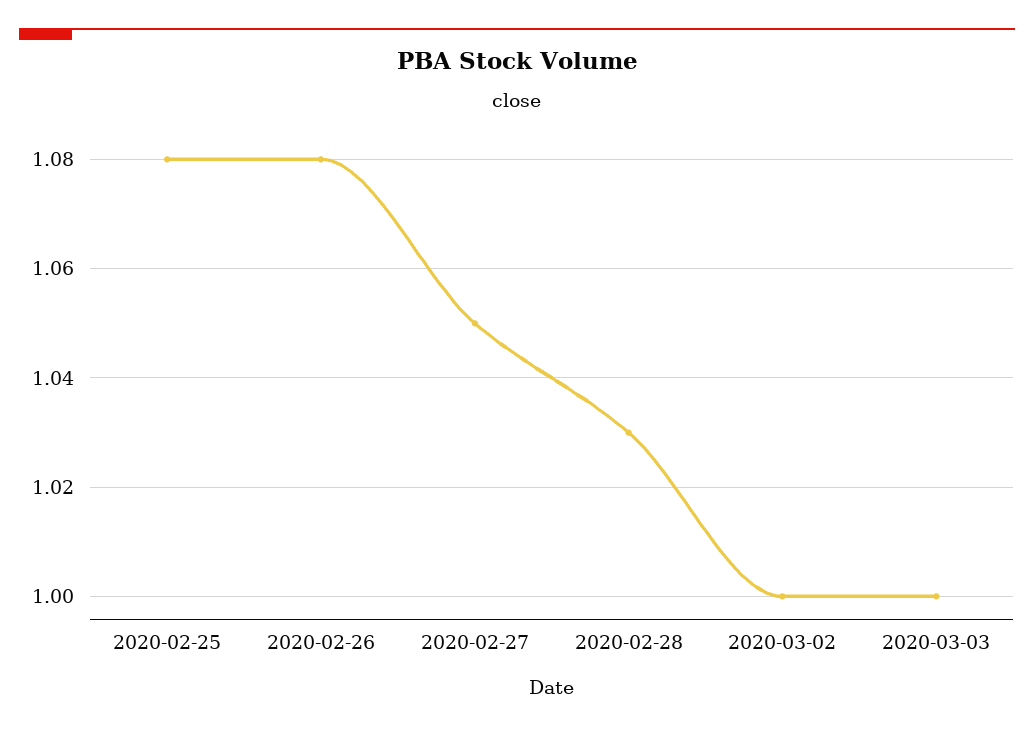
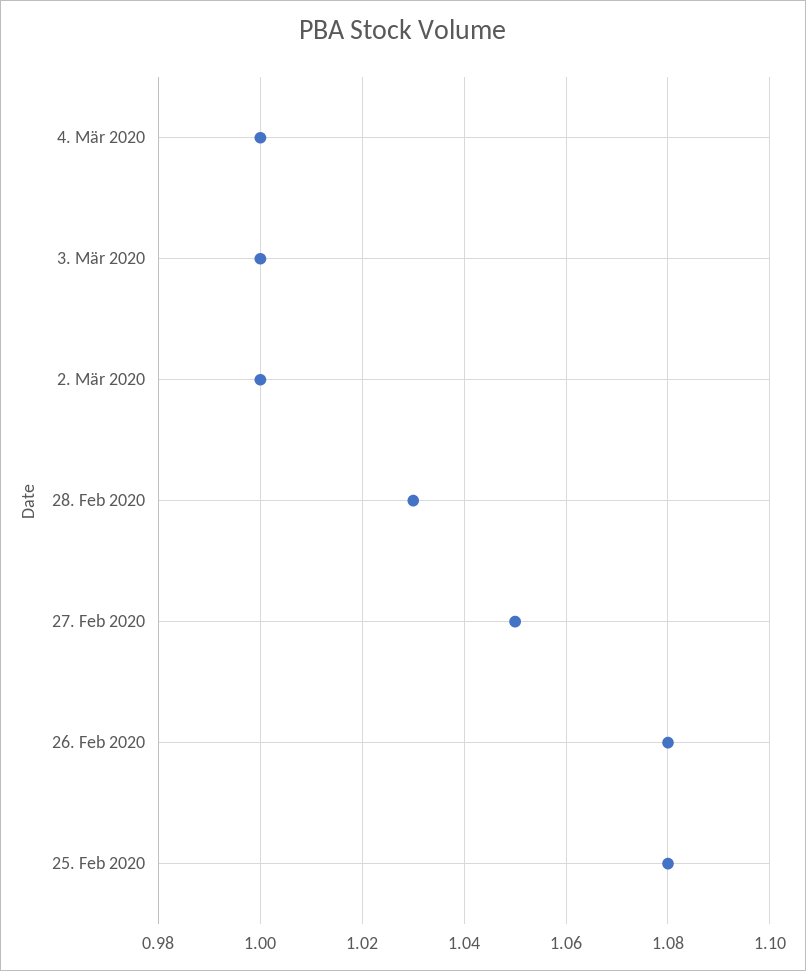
4. Mär 2020: none -> 1

